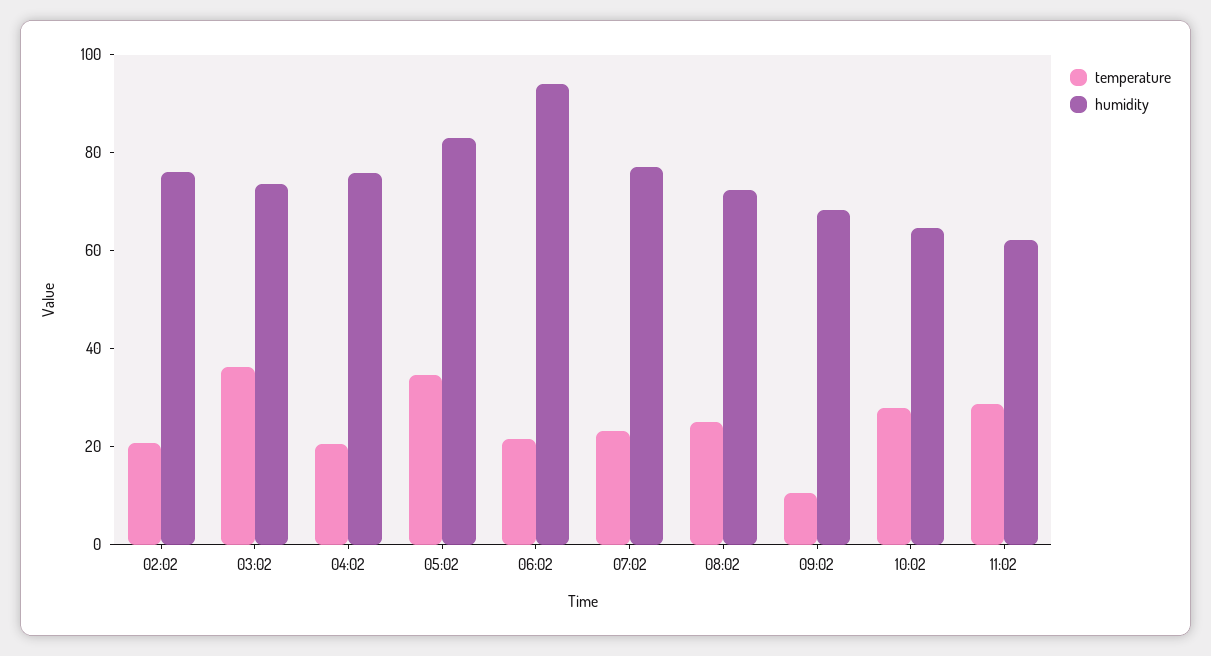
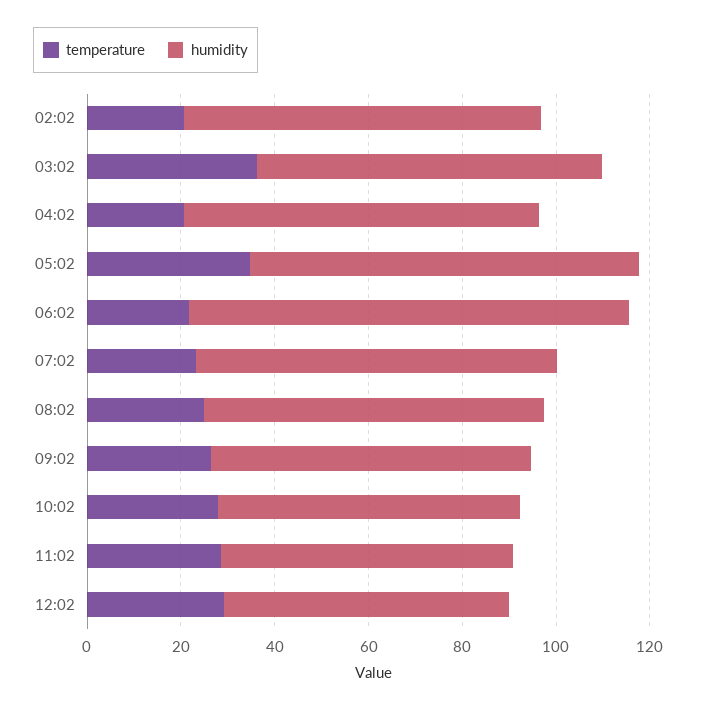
temperature, 09:02: 10 -> 25
temperature, 12:02: none -> 30
humidity, 12:02: none -> 60

